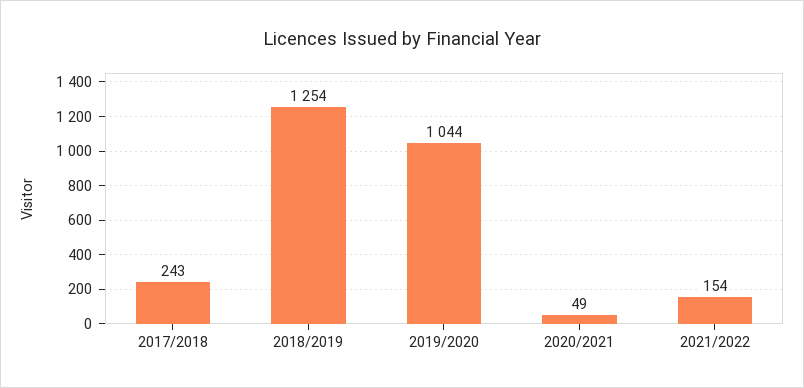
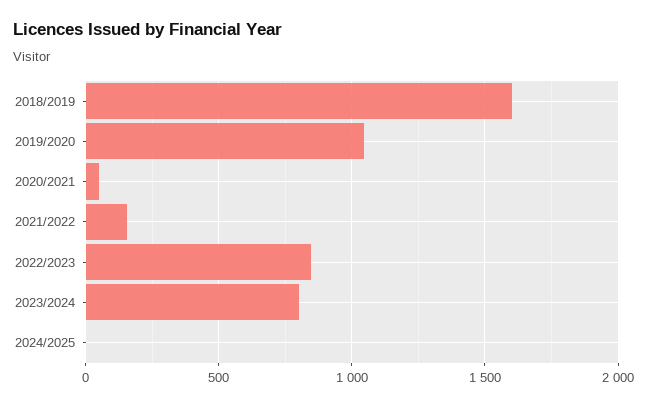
2017/2018: 243 -> none
2018/2019: 1254 -> 1600
2022/2023: none -> 850
2023/2024: none -> 800
2024/2025: none -> 0

